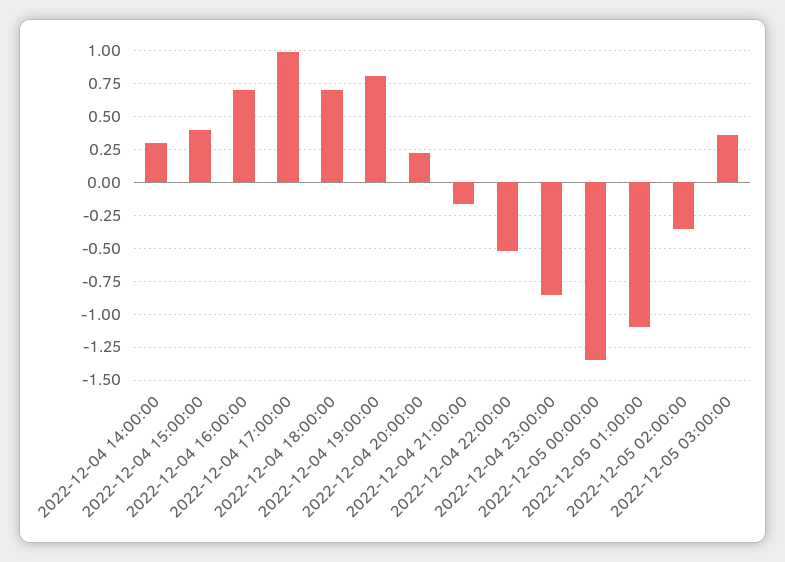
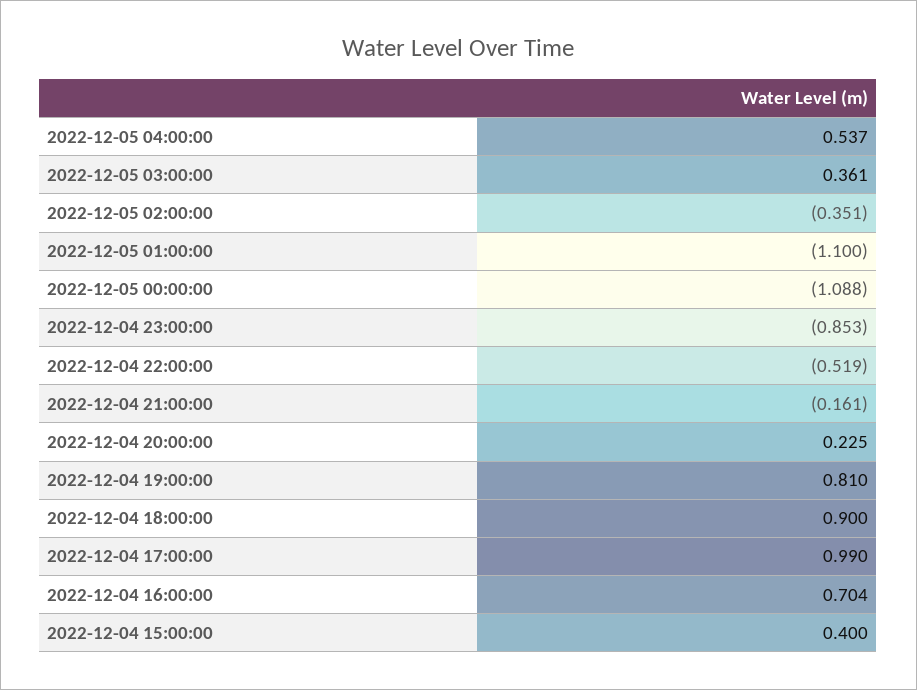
2022-12-04 14:00:00: 0.3 -> none
2022-12-04 18:00:00: 0.7 -> 0.9
2022-12-05 00:00:00: -1.35 -> -1.088
2022-12-05 04:00:00: none -> 0.537

